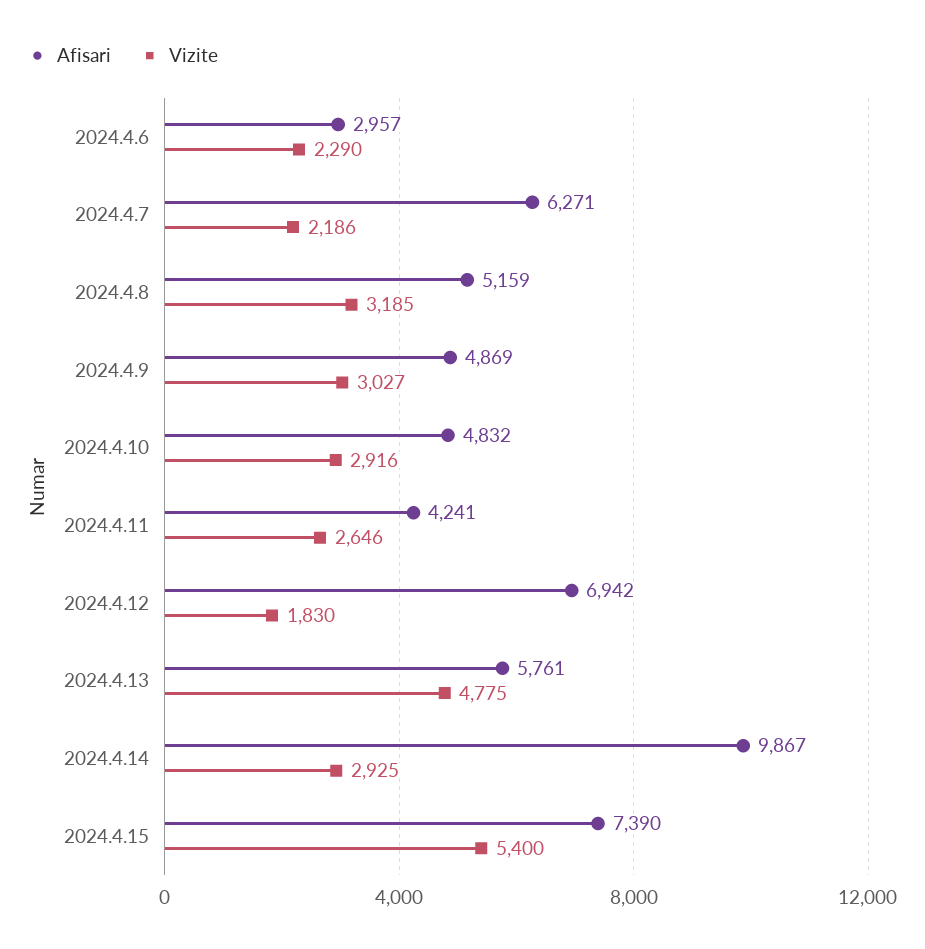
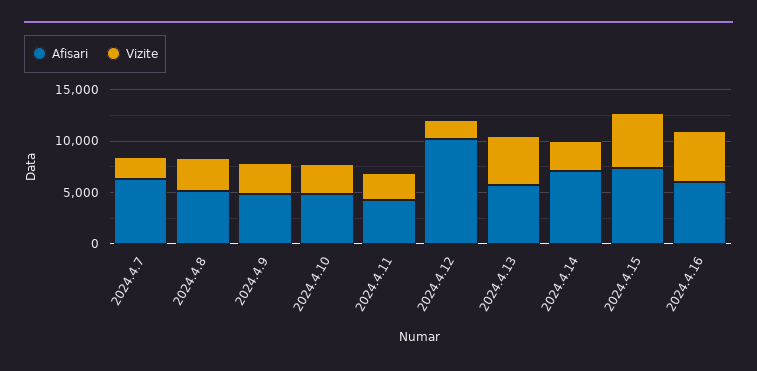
Afisari, 2024.4.6: 2957 -> none
Vizite, 2024.4.6: 2290 -> none
Afisari, 2024.4.12: 6942 -> 10000
Afisari, 2024.4.14: 9867 -> 7000
Afisari, 2024.4.16: none -> 6000
Vizite, 2024.4.16: none -> 5000

